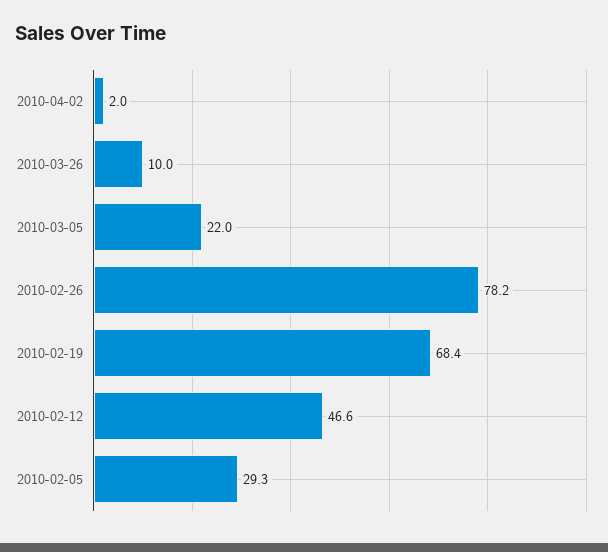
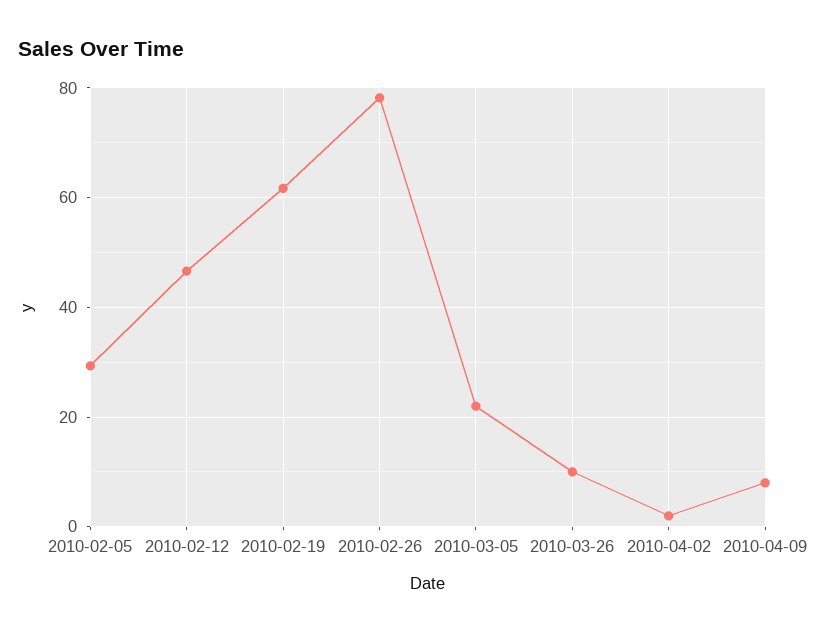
2010-02-19: 68.4 -> 62
2010-04-09: none -> 8

